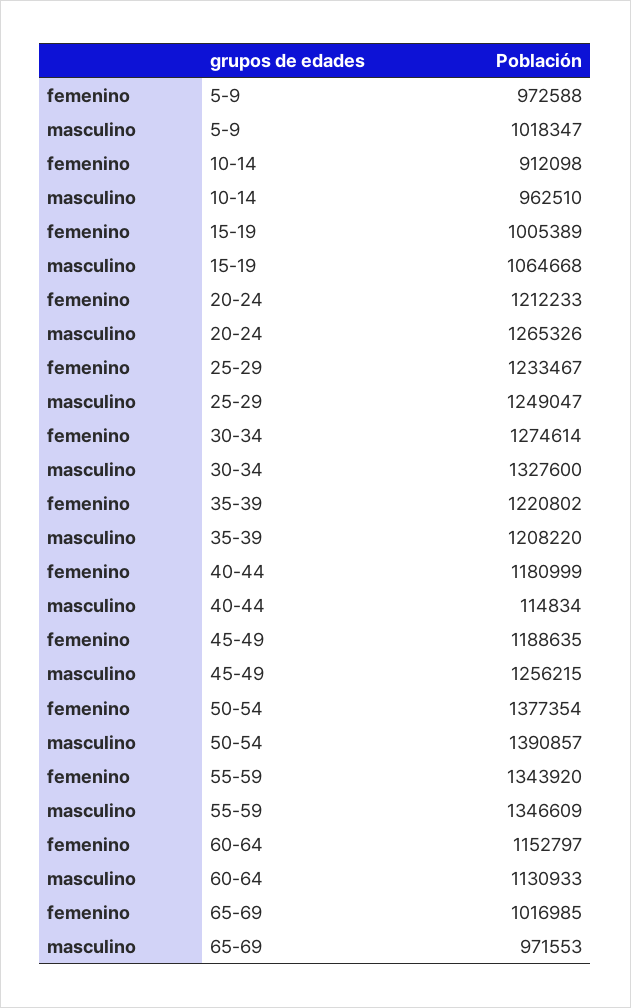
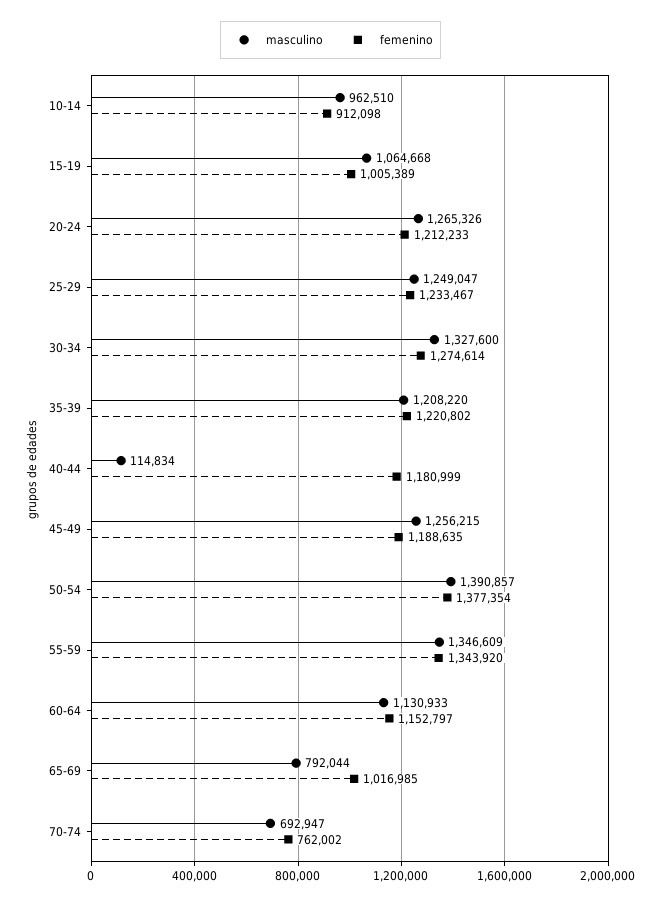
femenino, 5-9: 972588 -> none
masculino, 5-9: 1018347 -> none
masculino, 65-69: 971553 -> 792044
masculino, 70-74: none -> 692947
femenino, 70-74: none -> 762002

